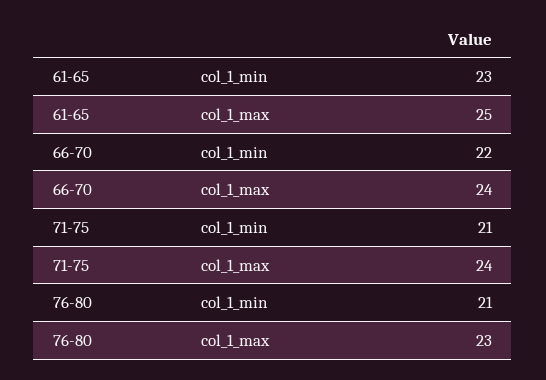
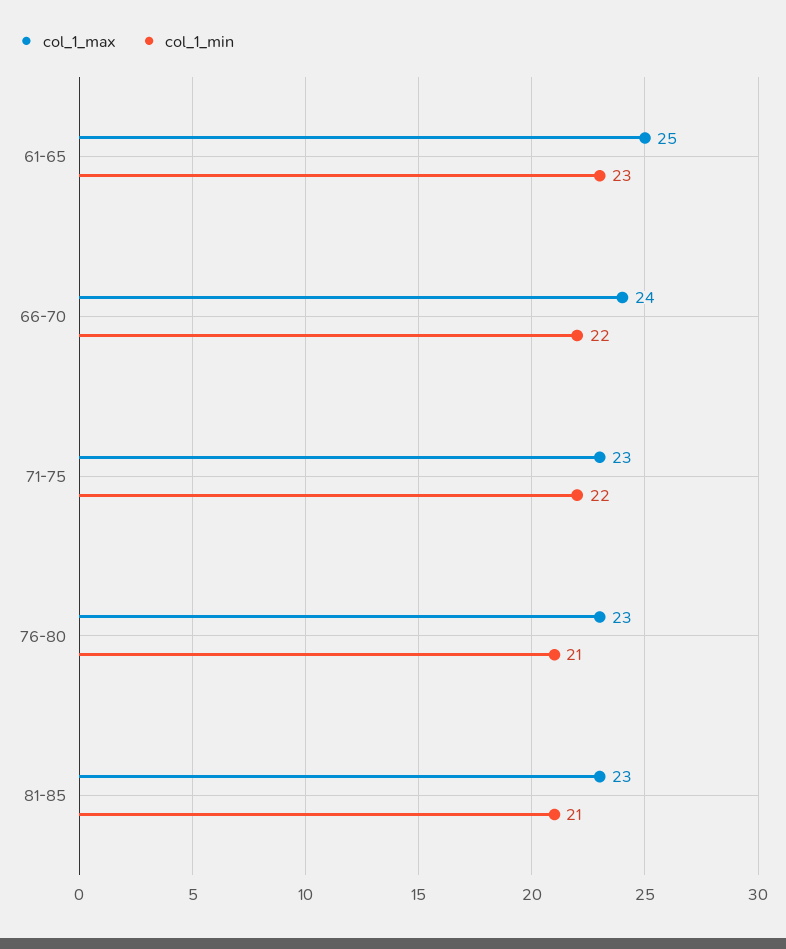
col_1_min, 71-75: 21 -> 22
col_1_max, 71-75: 24 -> 23
col_1_max, 81-85: none -> 23
col_1_min, 81-85: none -> 21

